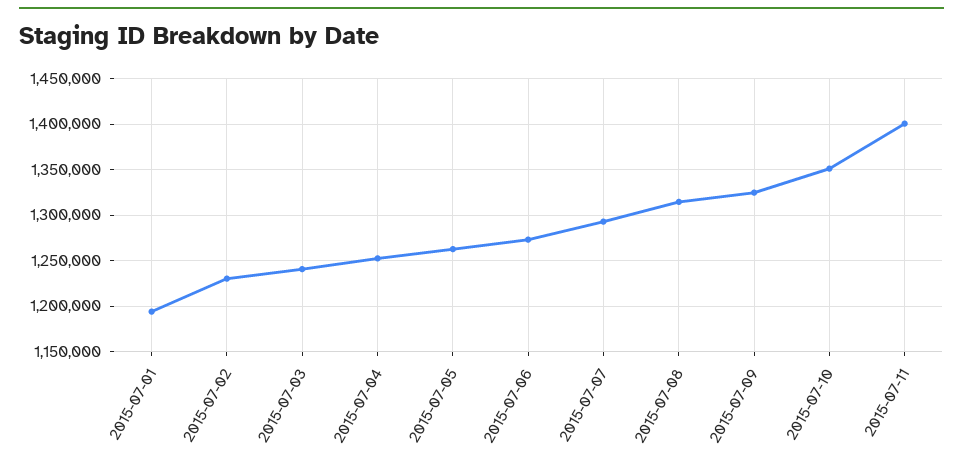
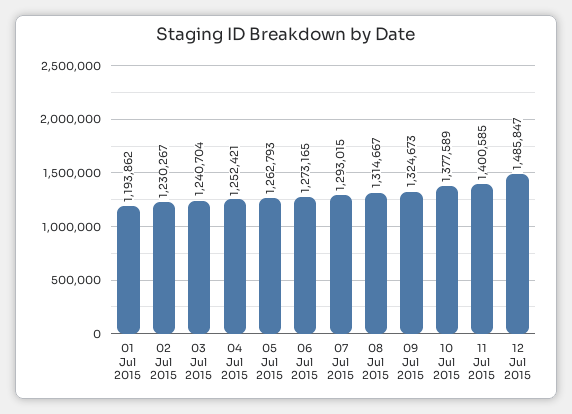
2015-07-10: 1350000 -> 1377589
12 Jul 2015: none -> 1485847

